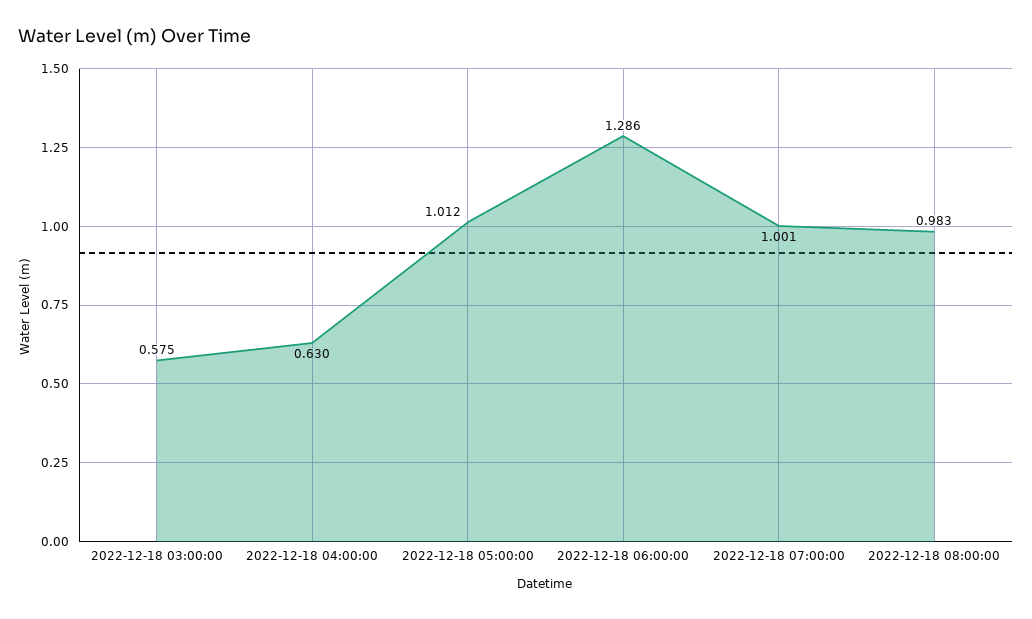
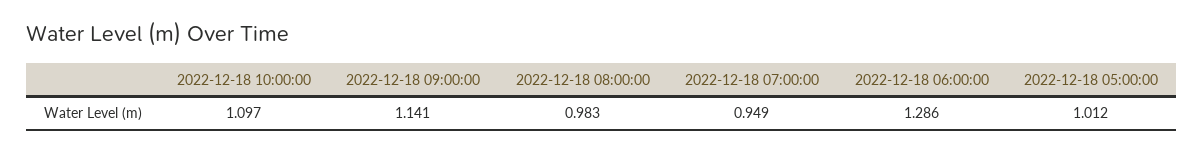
2022-12-18 03:00:00: 0.575 -> none
2022-12-18 04:00:00: 0.63 -> none
2022-12-18 07:00:00: 1.001 -> 0.949
2022-12-18 10:00:00: none -> 1.097
2022-12-18 09:00:00: none -> 1.141

